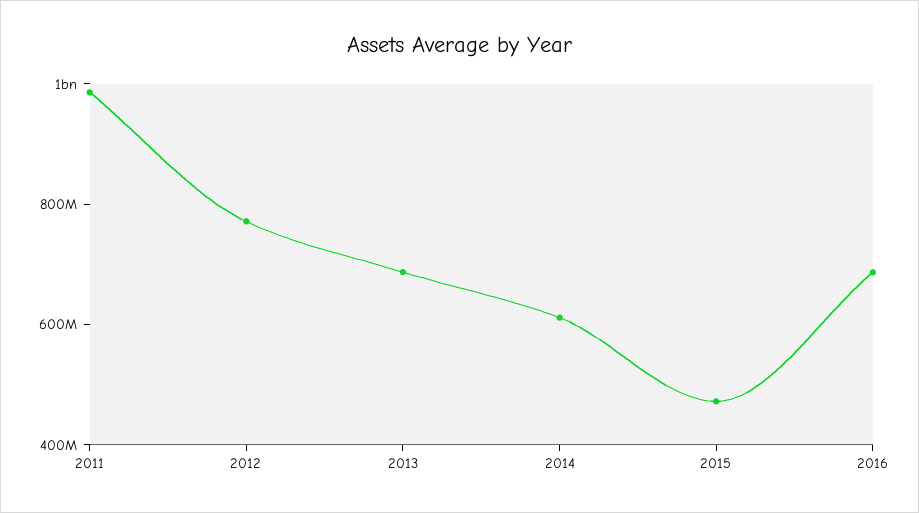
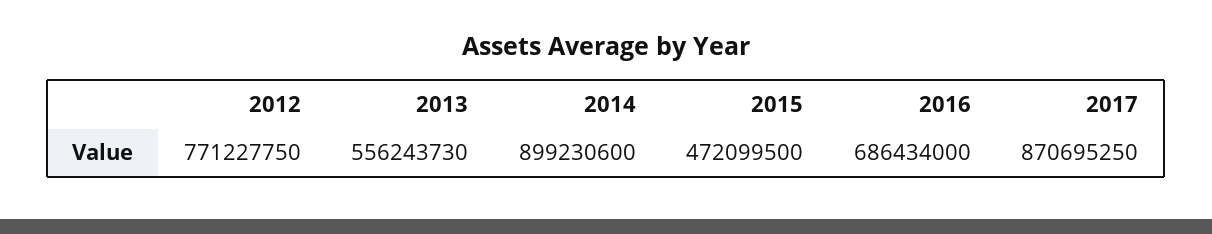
2011: 1000000000 -> none
2013: 700000000 -> 556243730
2014: 600000000 -> 899230600
2017: none -> 870695250

